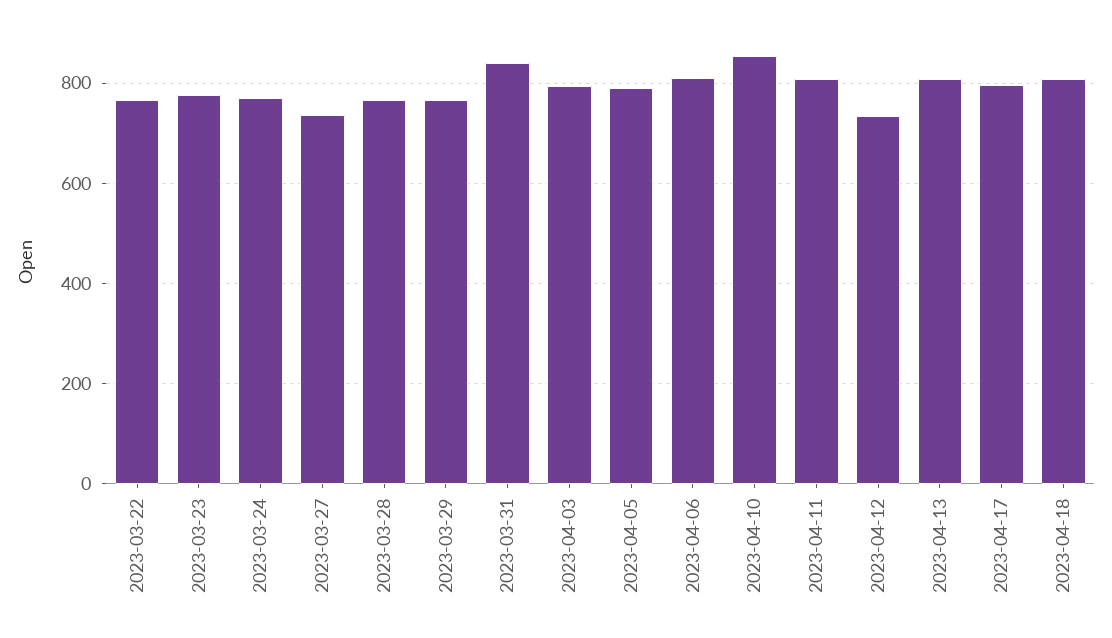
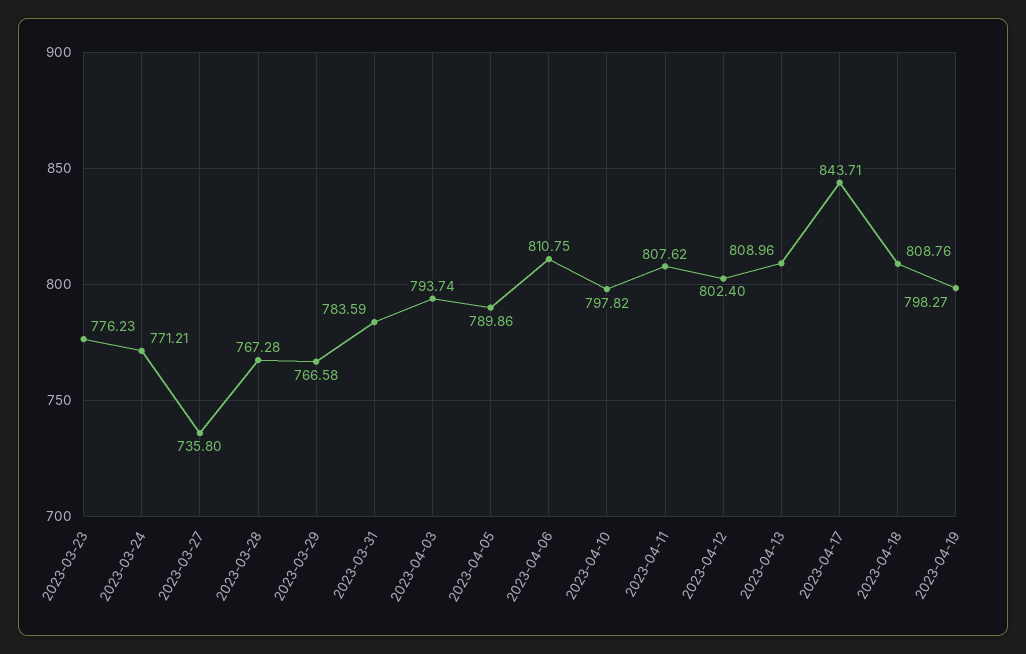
2023-03-22: 760 -> none
2023-03-31: 840 -> 783.59
2023-04-10: 860 -> 797.82
2023-04-12: 740 -> 802.4
2023-04-17: 800 -> 843.71
2023-04-19: none -> 798.27

